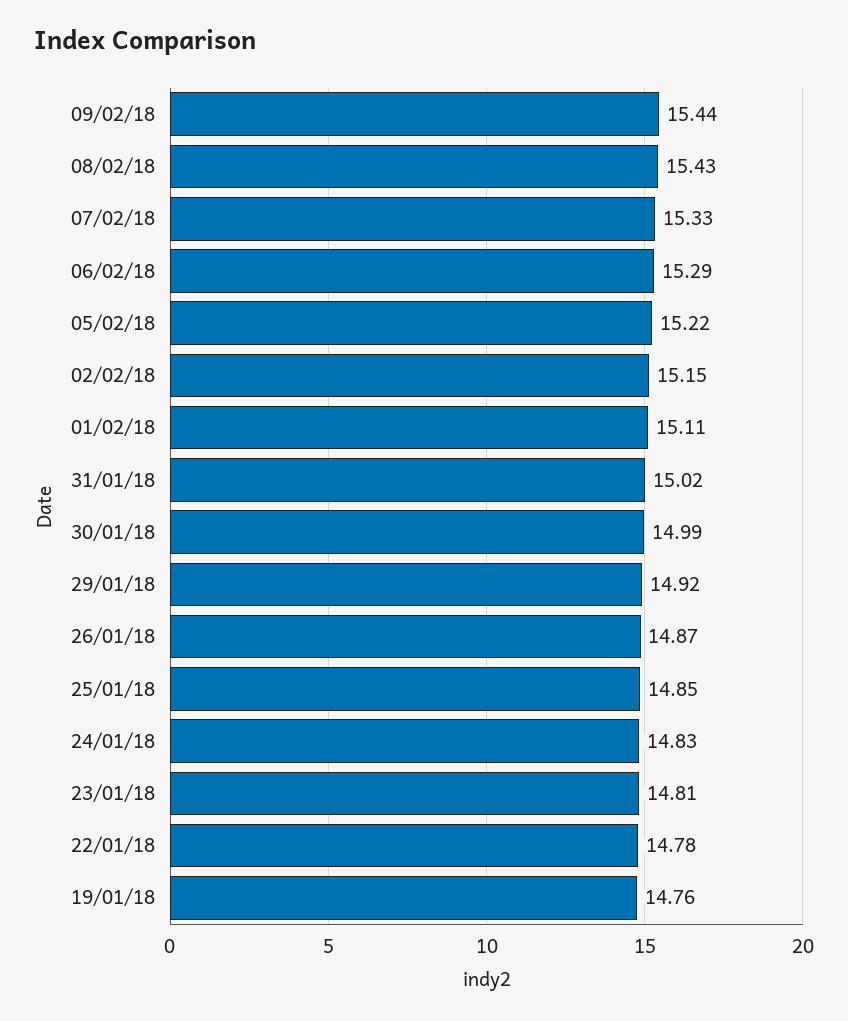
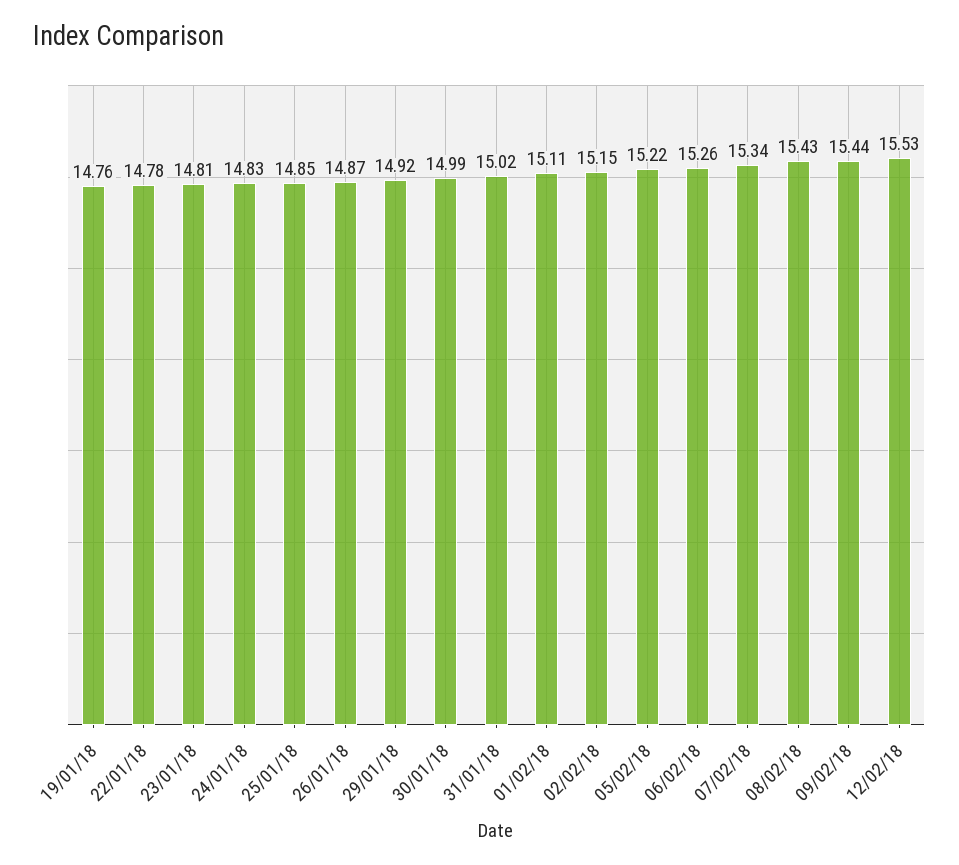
07/02/18: 15.33 -> 15.34
06/02/18: 15.29 -> 15.26
12/02/18: none -> 15.53

